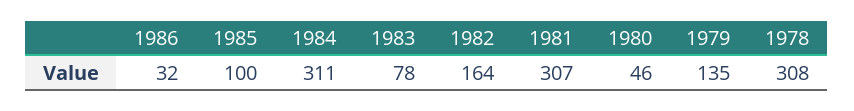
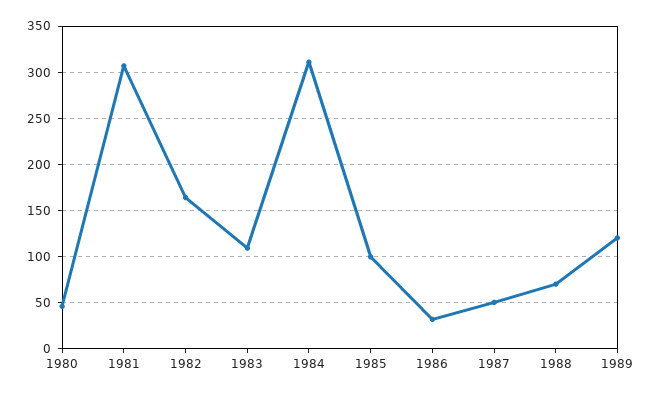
1983: 78 -> 110
1979: 135 -> none
1978: 308 -> none
1987: none -> 50
1988: none -> 70
1989: none -> 120

